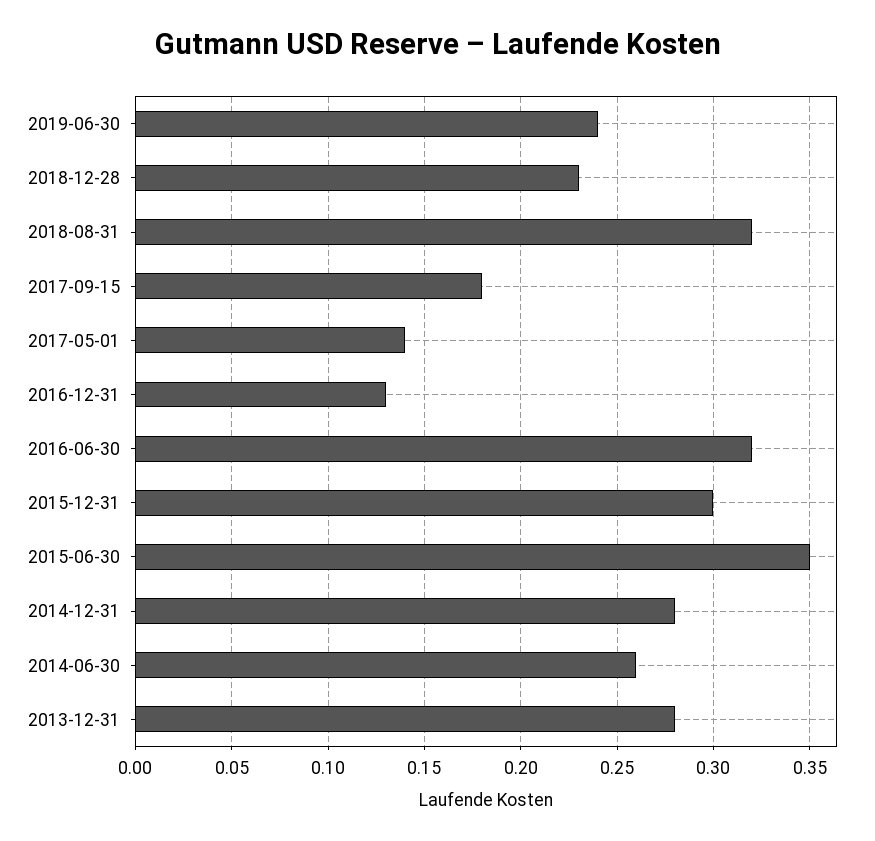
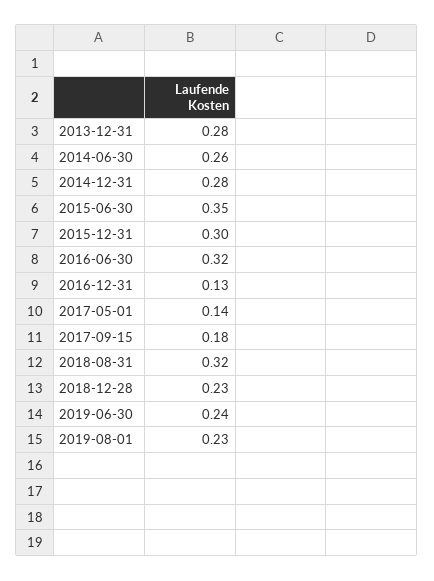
2019-08-01: none -> 0.23

